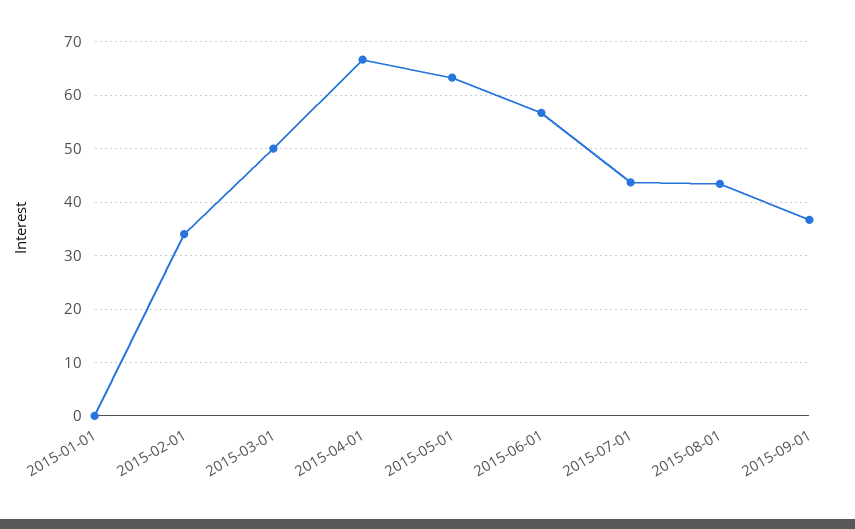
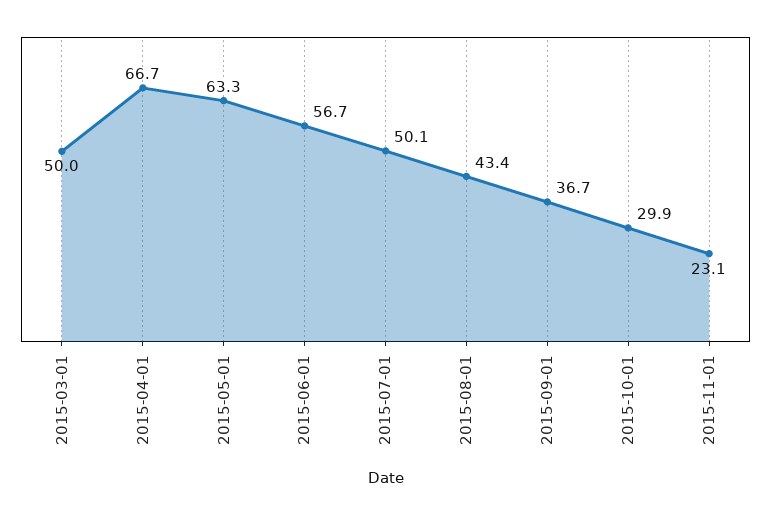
2015-01-01: 0 -> none
2015-02-01: 34 -> none
2015-07-01: 44 -> 50.1
2015-10-01: none -> 29.9
2015-11-01: none -> 23.1

